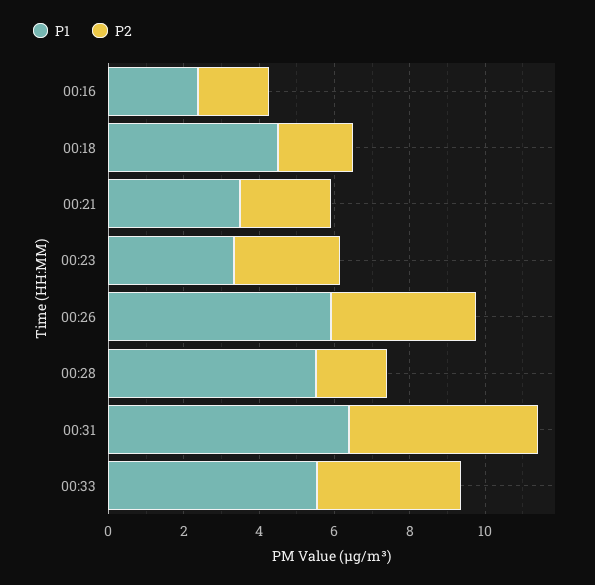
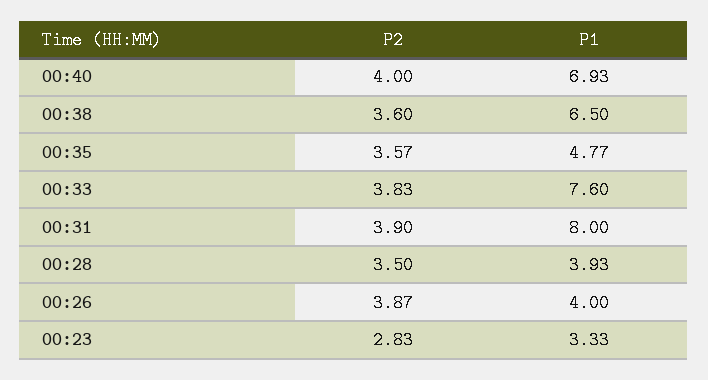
P1, 00:16: 2.5 -> none
P2, 00:16: 2 -> none
P1, 00:18: 4.5 -> none
P2, 00:18: 2 -> none
P1, 00:21: 3.5 -> none
P2, 00:21: 2.5 -> none
P1, 00:26: 6 -> 4
P1, 00:28: 5.5 -> 3.93
P2, 00:28: 2 -> 3.5
P1, 00:31: 6.5 -> 8
P2, 00:31: 5 -> 3.9
P1, 00:33: 5.5 -> 7.6
P2, 00:40: none -> 4
P1, 00:40: none -> 6.93
P2, 00:38: none -> 3.6
P1, 00:38: none -> 6.5
P2, 00:35: none -> 3.57
P1, 00:35: none -> 4.77

